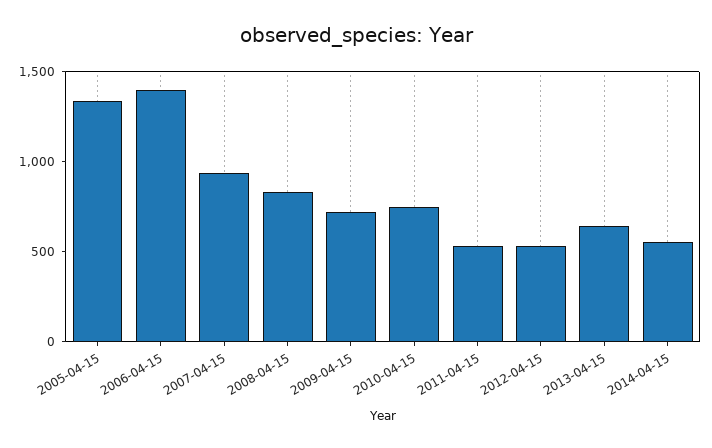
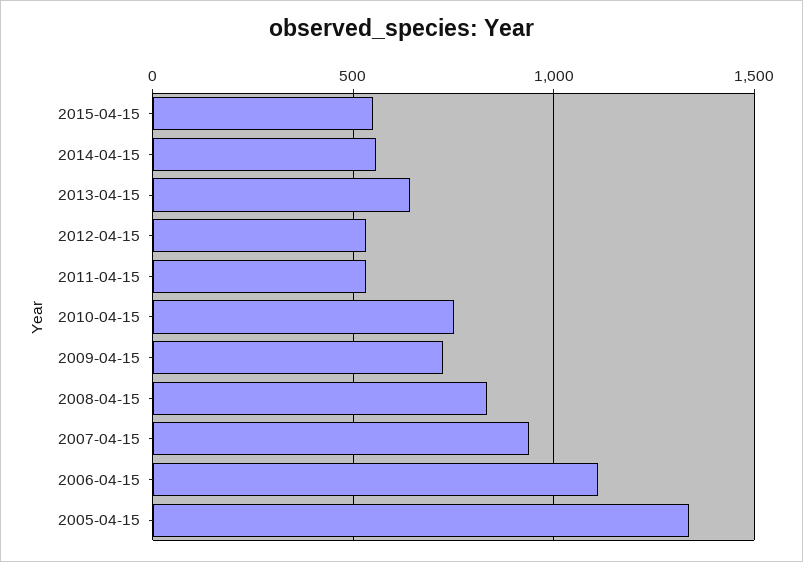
2006-04-15: 1400 -> 1100
2015-04-15: none -> 550

